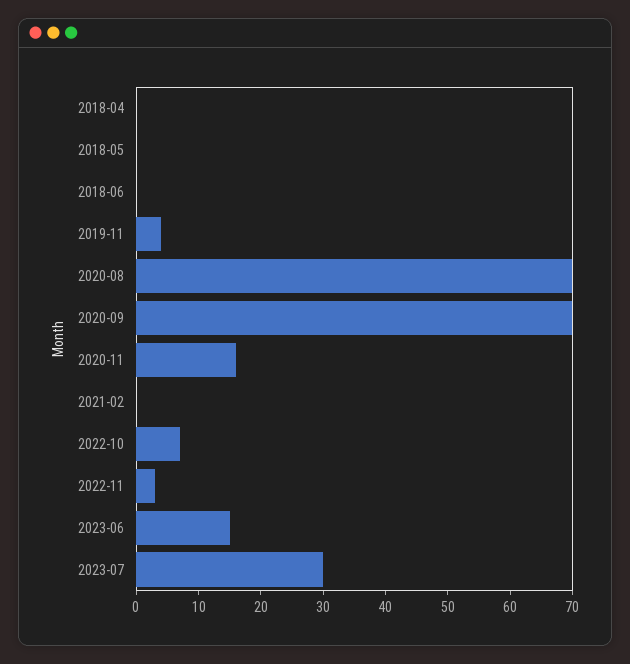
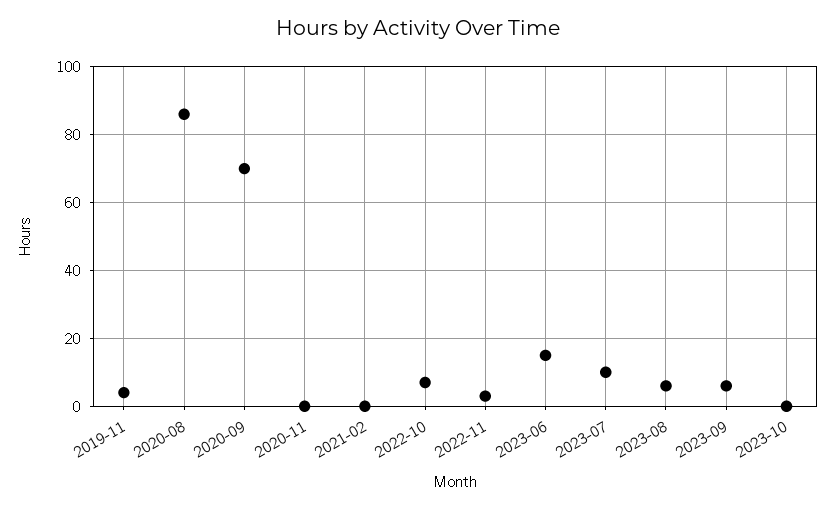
2018-04: 0 -> none
2018-05: 0 -> none
2018-06: 0 -> none
2020-08: 70 -> 85
2020-11: 15 -> 0
2023-07: 30 -> 10
2023-08: none -> 5
2023-09: none -> 5
2023-10: none -> 0

